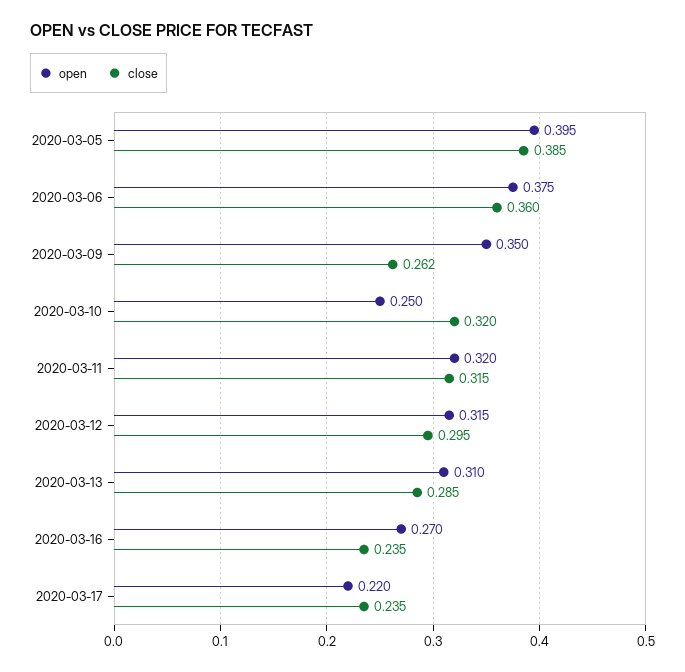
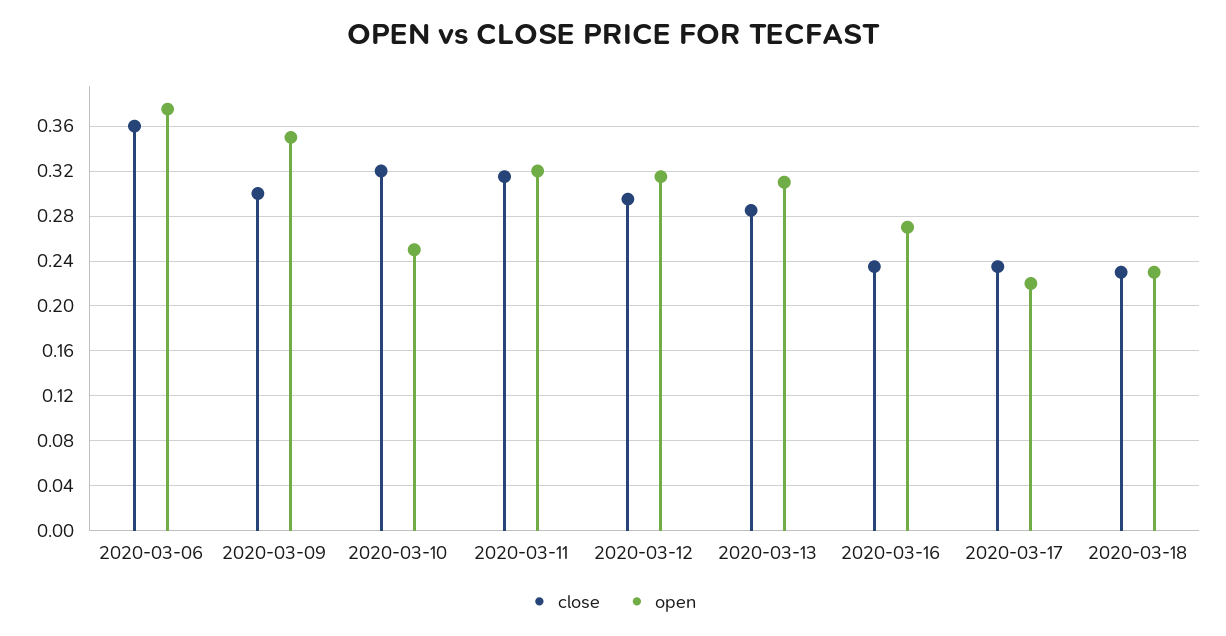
open, 2020-03-05: 0.395 -> none
close, 2020-03-05: 0.385 -> none
close, 2020-03-09: 0.262 -> 0.3
close, 2020-03-18: none -> 0.23
open, 2020-03-18: none -> 0.23

